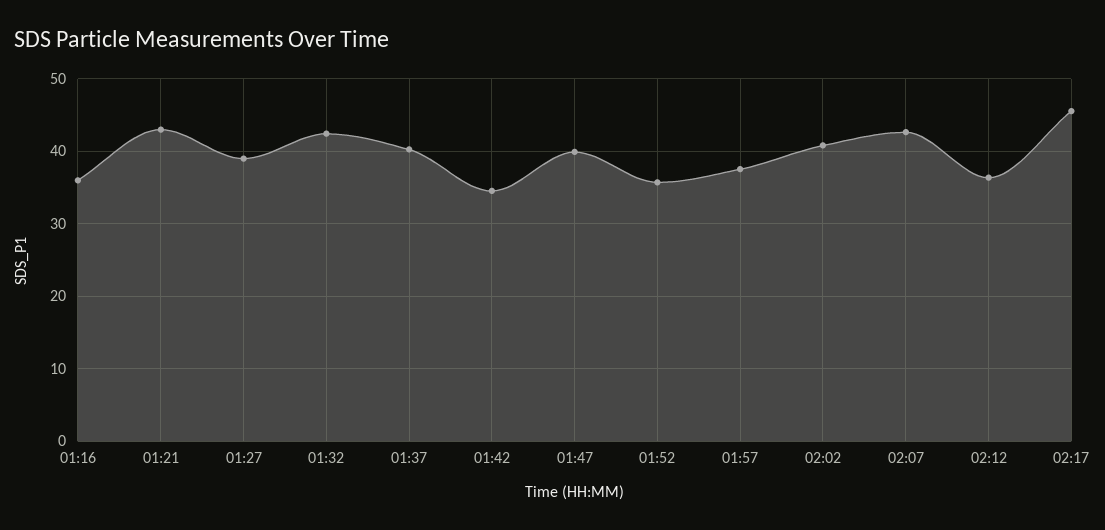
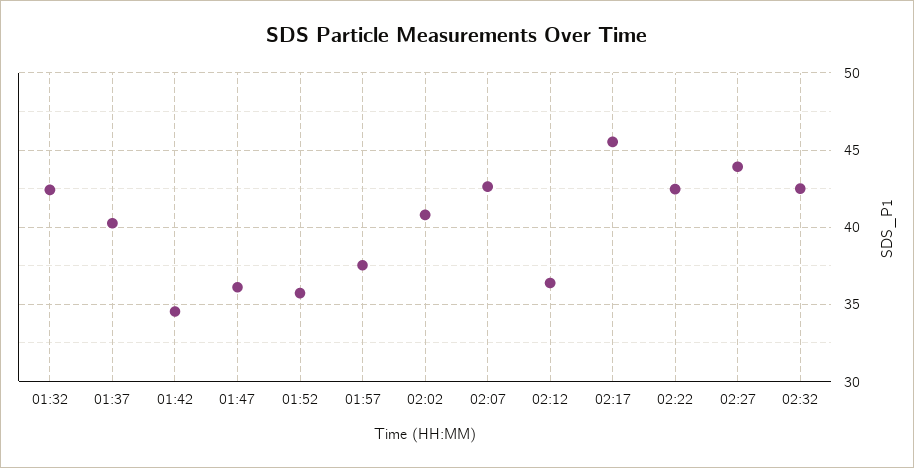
01:16: 36 -> none
01:21: 43 -> none
01:27: 39 -> none
01:47: 40 -> 36
02:22: none -> 42.5
02:27: none -> 44
02:32: none -> 42.5

